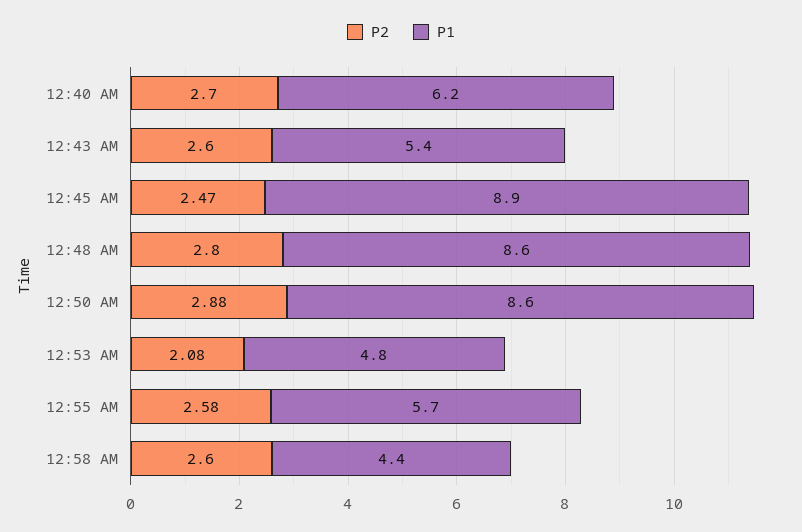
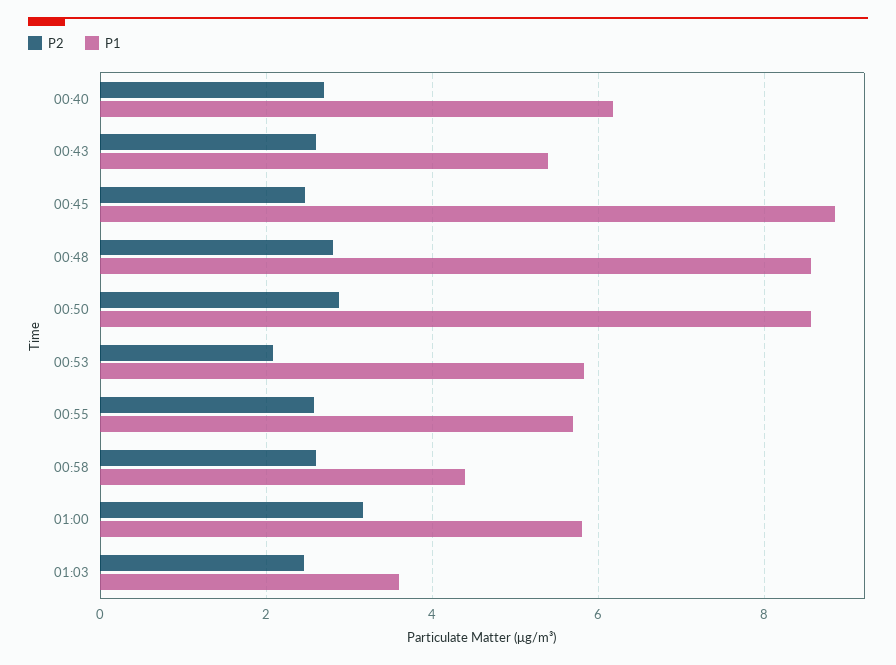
P1, 12:53 AM: 4.8 -> 5.8
P2, 01:00: none -> 3.2
P1, 01:00: none -> 5.8
P2, 01:03: none -> 2.4
P1, 01:03: none -> 3.6

